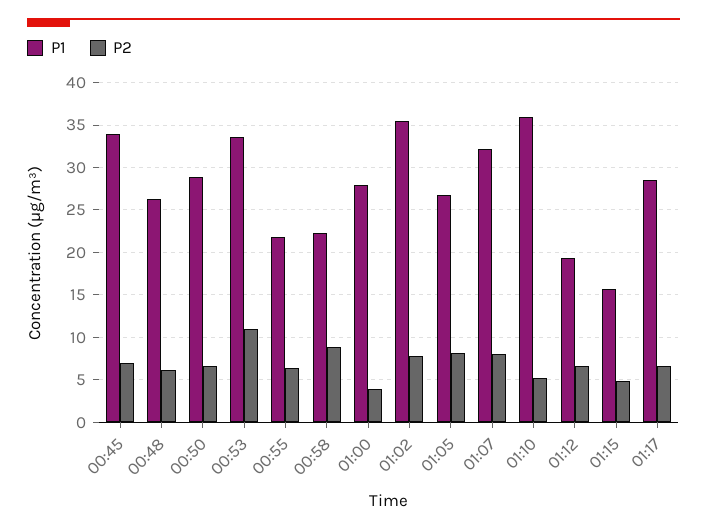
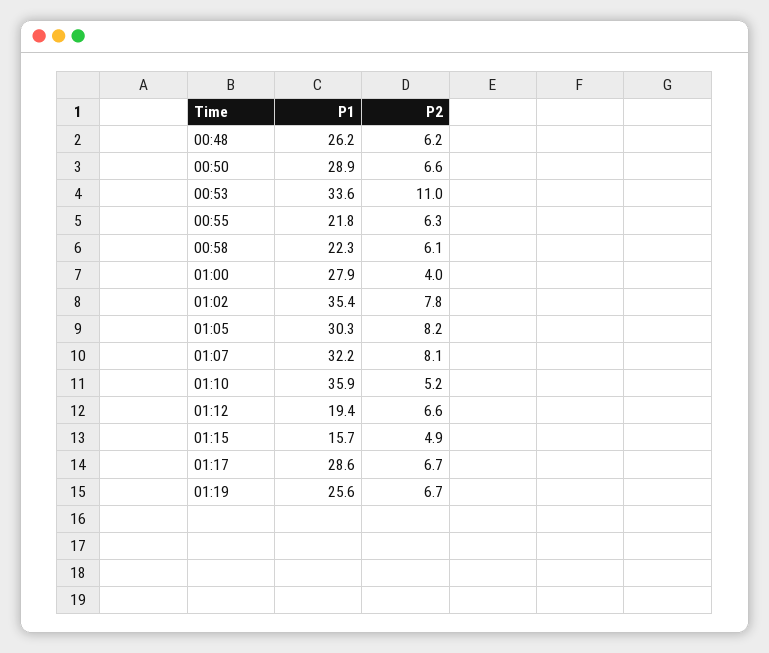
P1, 00:45: 34 -> none
P2, 00:45: 7 -> none
P2, 00:58: 9 -> 6.1
P1, 01:05: 27 -> 30.3
P1, 01:19: none -> 25.6
P2, 01:19: none -> 6.7

